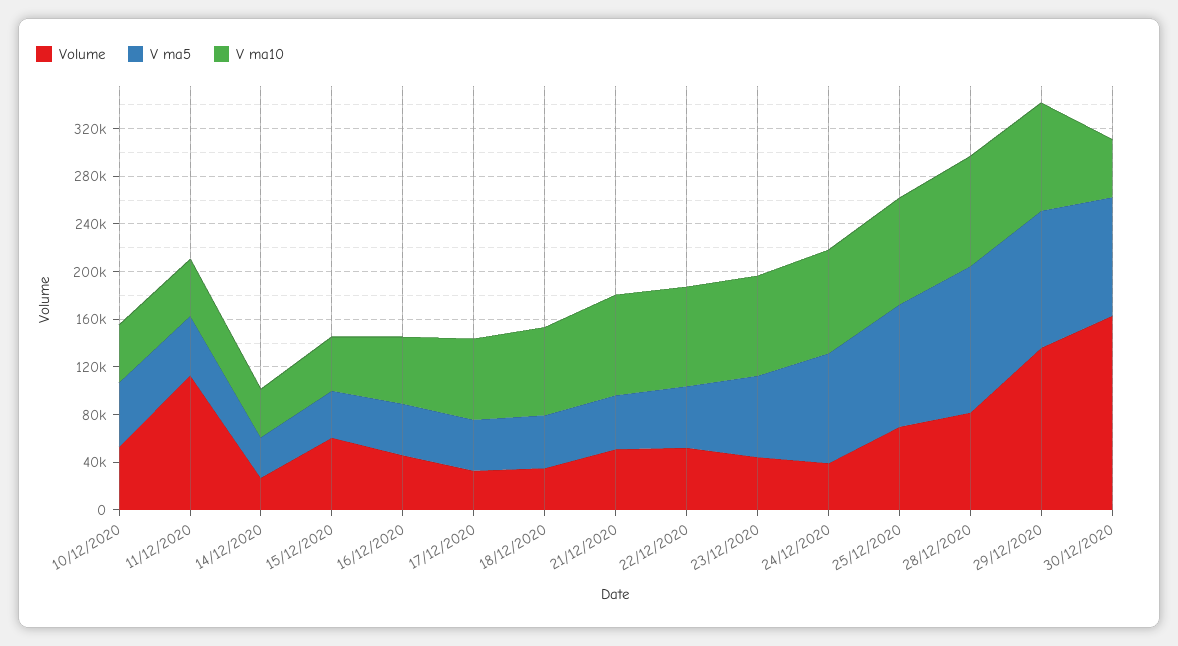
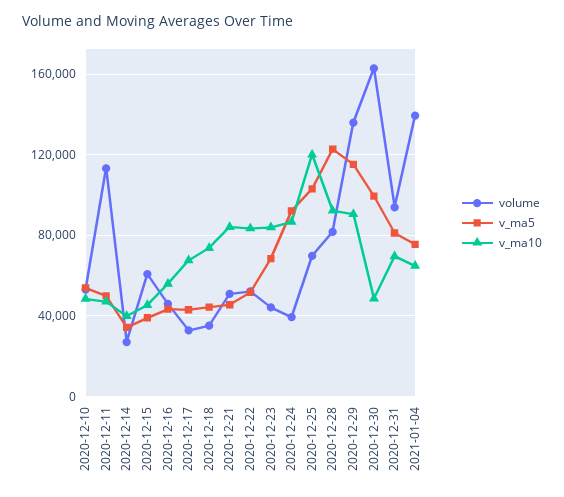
V ma10, 25/12/2020: 90000 -> 120000
Volume, 2020-12-31: none -> 95000
V ma5, 2020-12-31: none -> 80000
V ma10, 2020-12-31: none -> 70000
Volume, 2021-01-04: none -> 140000
V ma5, 2021-01-04: none -> 75000
V ma10, 2021-01-04: none -> 65000

